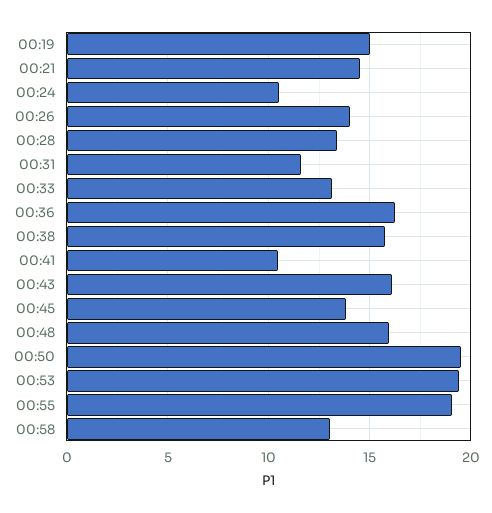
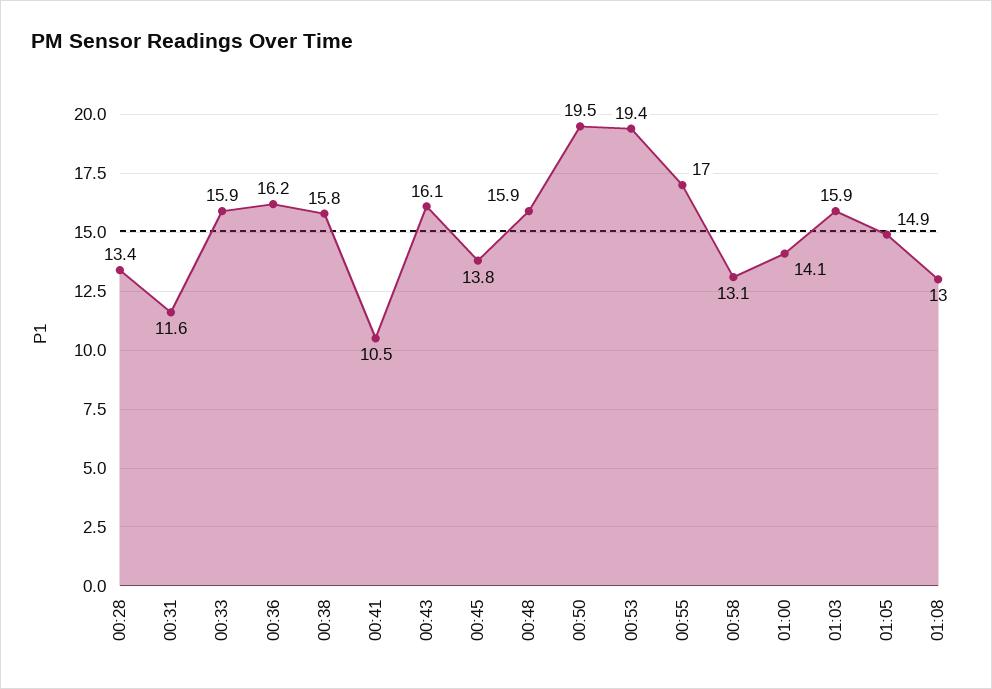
00:19: 15 -> none
00:21: 14.5 -> none
00:24: 10.5 -> none
00:26: 14 -> none
00:33: 13 -> 15.9
00:55: 19 -> 17
01:00: none -> 14.1
01:03: none -> 15.9
01:05: none -> 14.9
01:08: none -> 13

